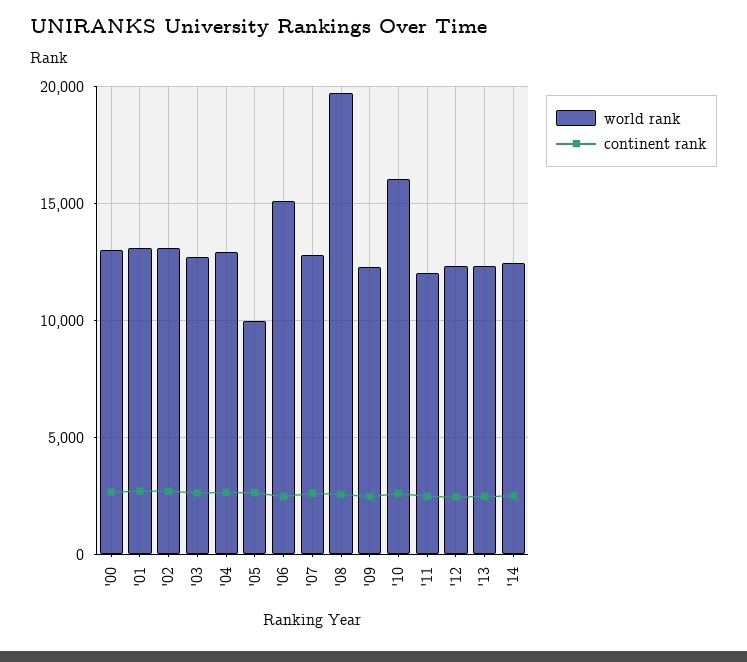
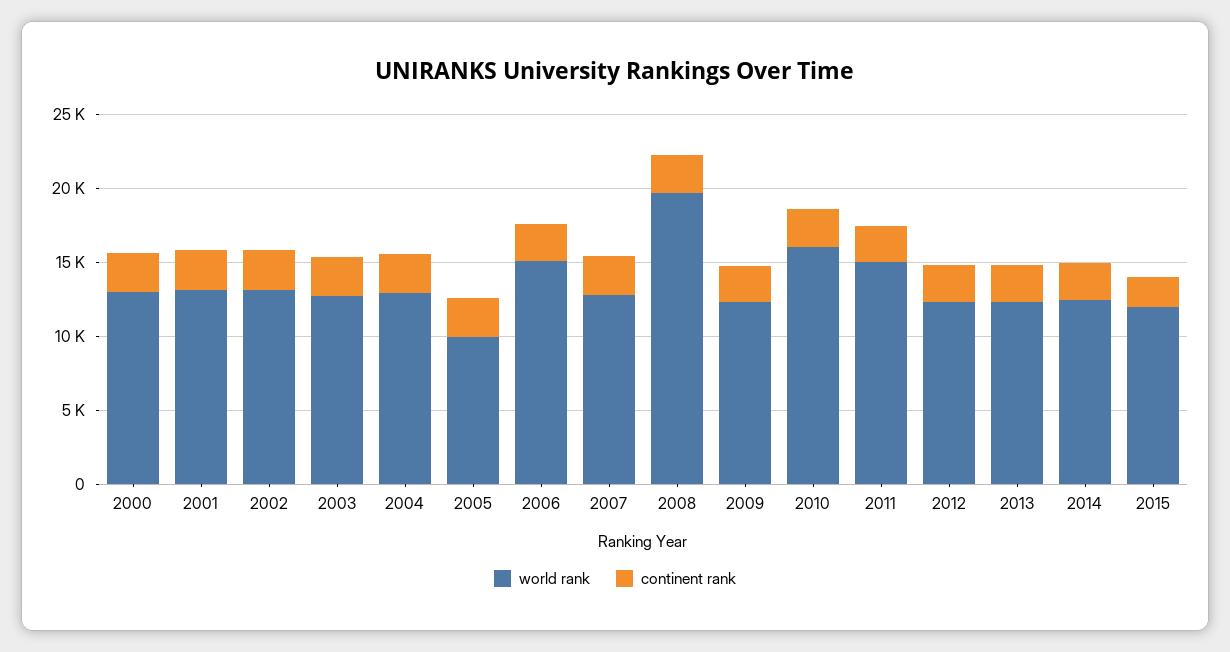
world rank, '11: 12000 -> 15000
world rank, 2015: none -> 12000
continent rank, 2015: none -> 2000

